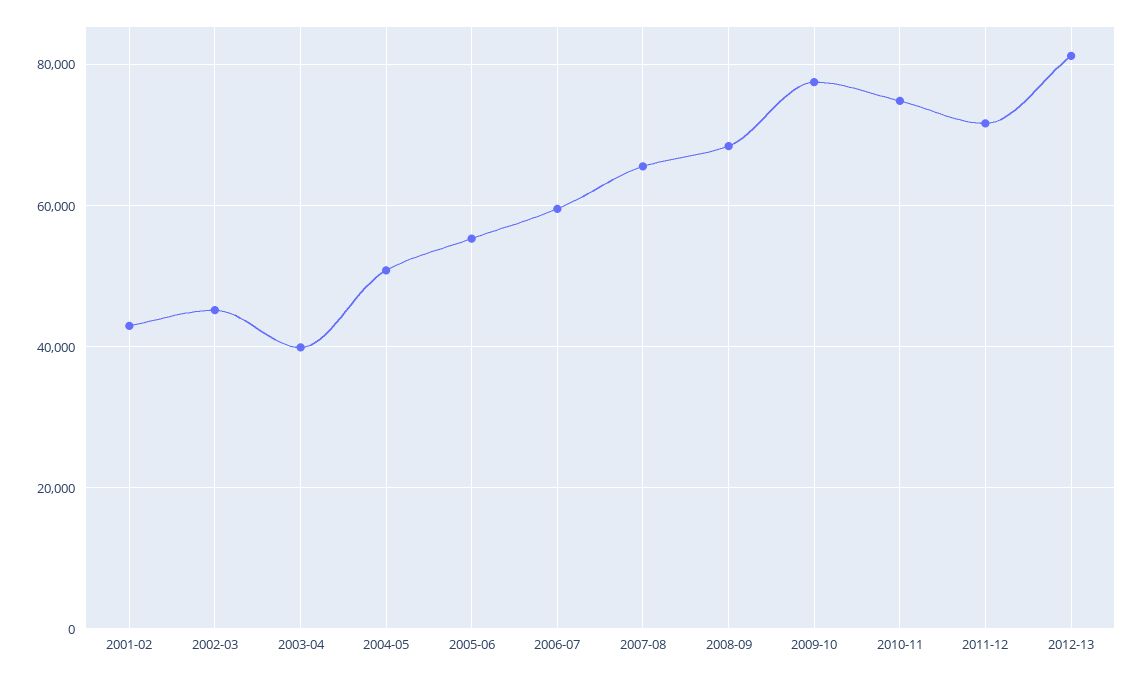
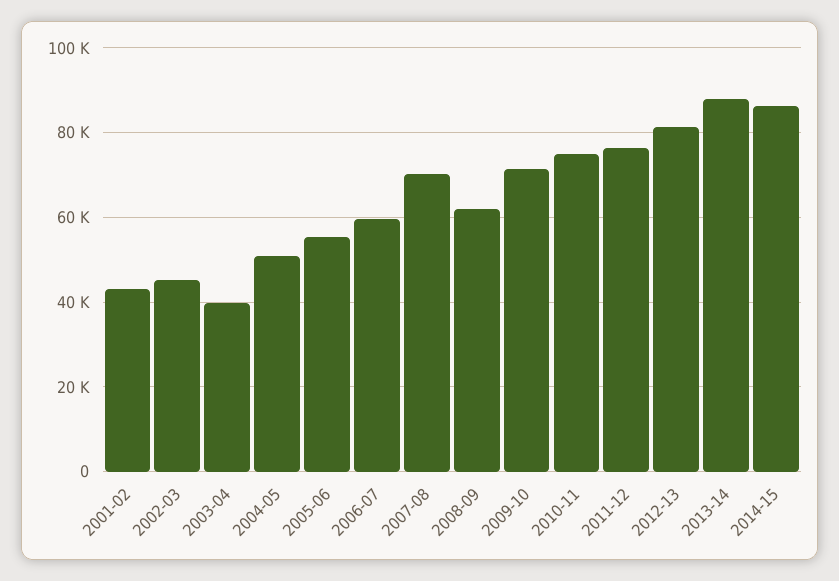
2007-08: 66000 -> 70000
2008-09: 68000 -> 62000
2009-10: 78000 -> 72000
2011-12: 72000 -> 76000
2013-14: none -> 88000
2014-15: none -> 86000

